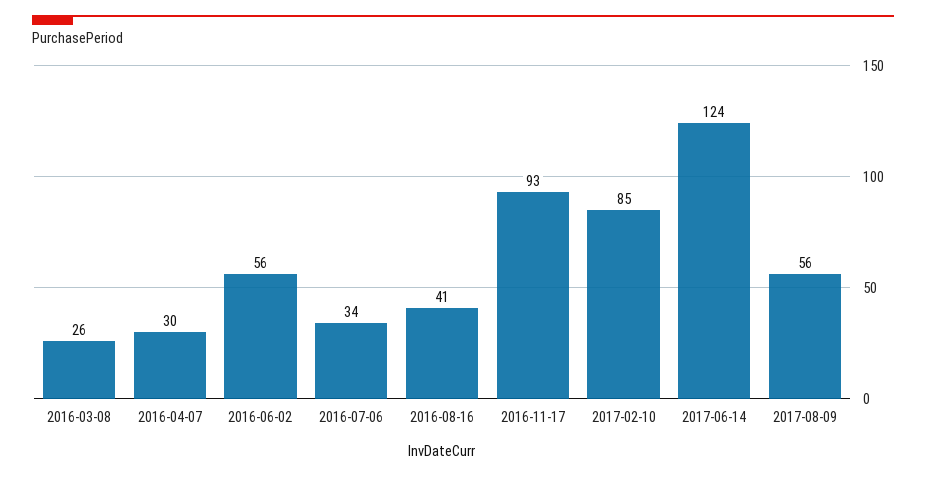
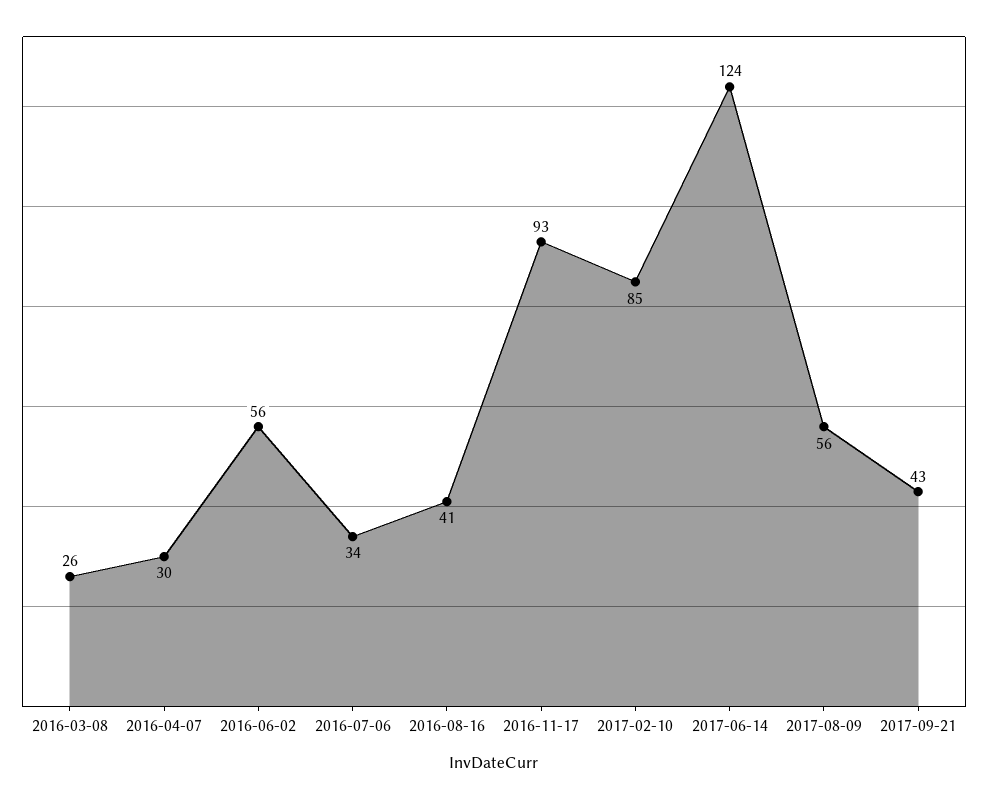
2017-09-21: none -> 43

